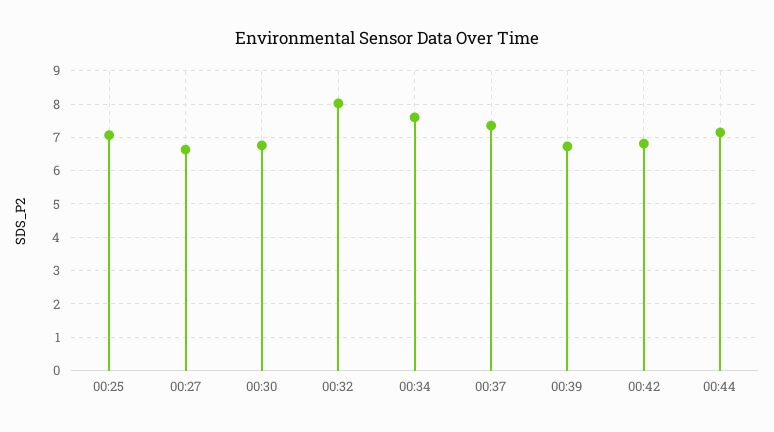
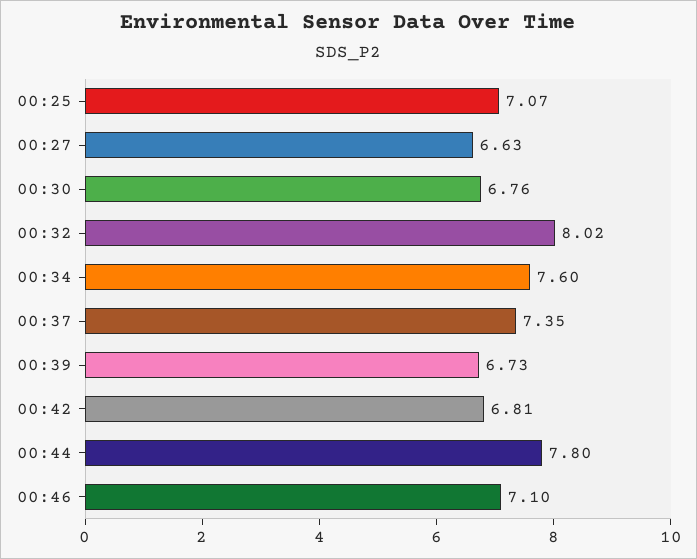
00:44: 7.2 -> 7.8
00:46: none -> 7.1

